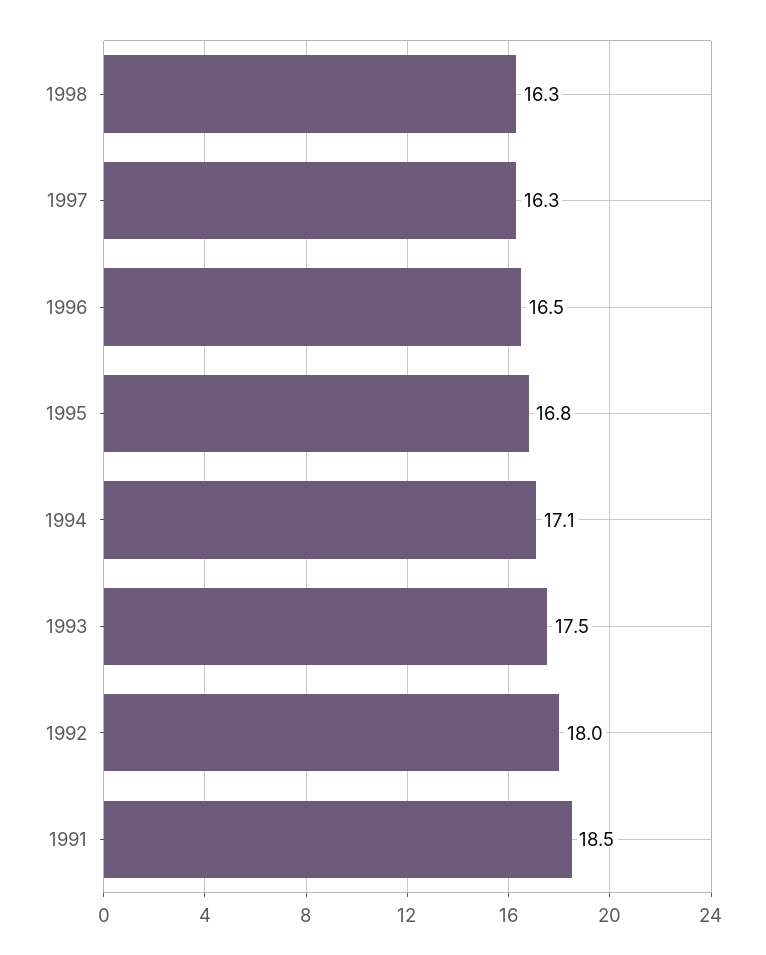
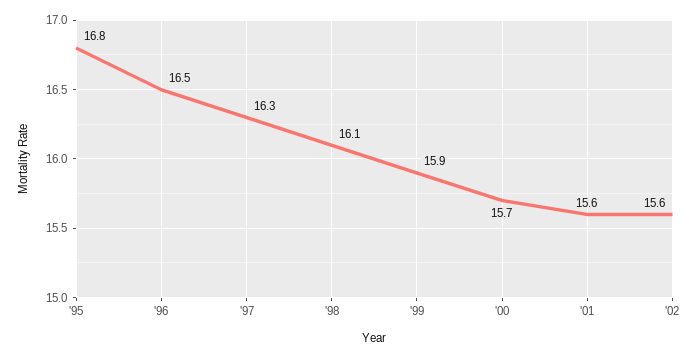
1998: 16.3 -> 16.1
1994: 17.1 -> none
1993: 17.5 -> none
1992: 18 -> none
1991: 18.5 -> none
'99: none -> 15.9
'00: none -> 15.7
'01: none -> 15.6
'02: none -> 15.6

